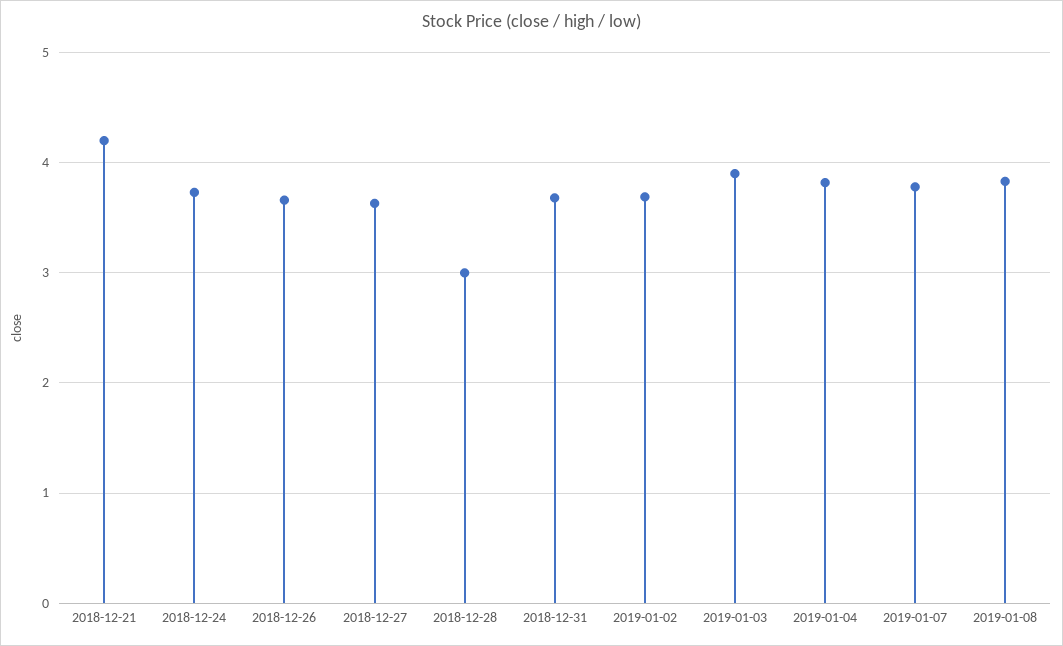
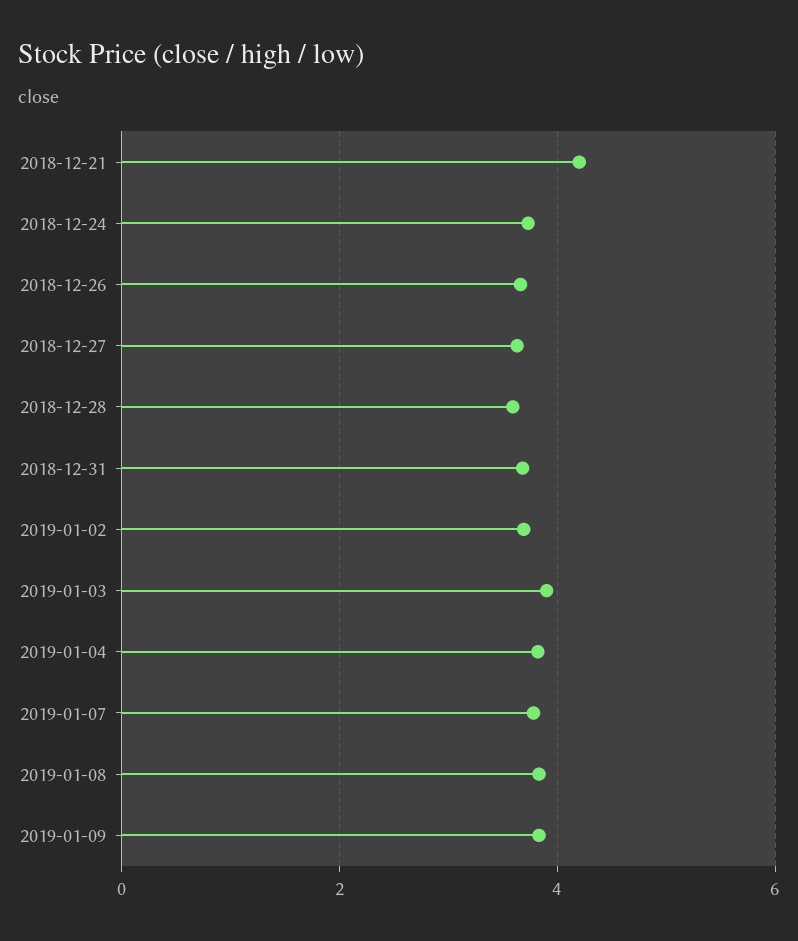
2018-12-28: 3 -> 3.6
2019-01-09: none -> 3.8

